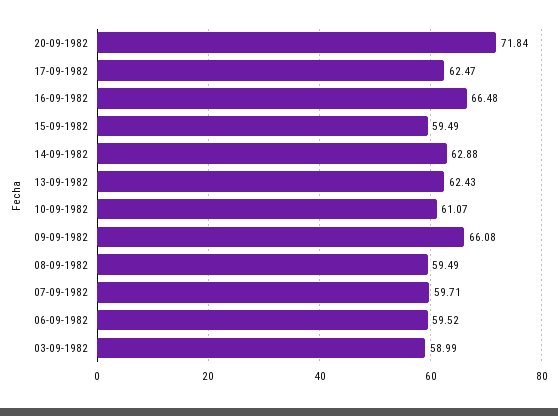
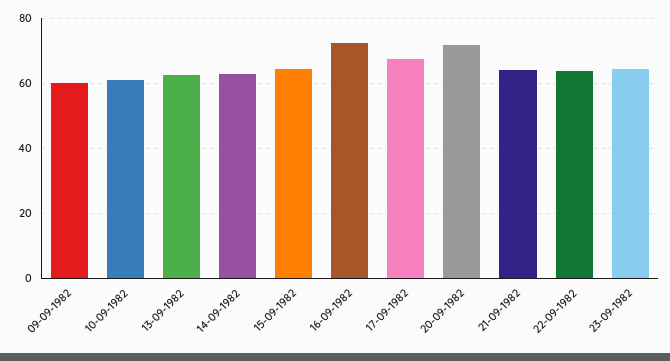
17-09-1982: 62.47 -> 68
16-09-1982: 66.48 -> 72
15-09-1982: 59.49 -> 64
09-09-1982: 66.08 -> 60
08-09-1982: 59.49 -> none
07-09-1982: 59.71 -> none
06-09-1982: 59.52 -> none
03-09-1982: 58.99 -> none
21-09-1982: none -> 64
22-09-1982: none -> 64
23-09-1982: none -> 64

